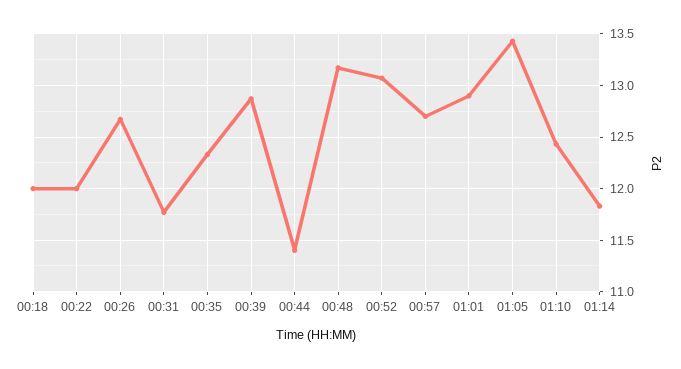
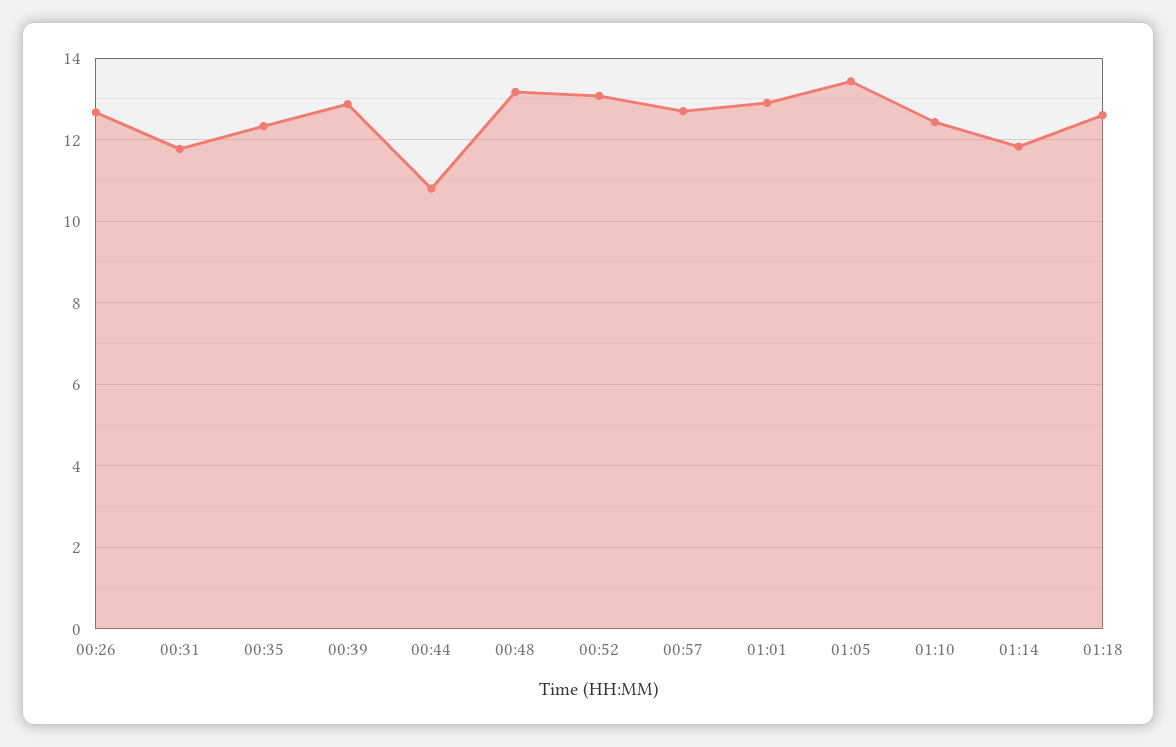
00:18: 12 -> none
00:22: 12 -> none
00:44: 11.4 -> 10.8
01:18: none -> 12.6

